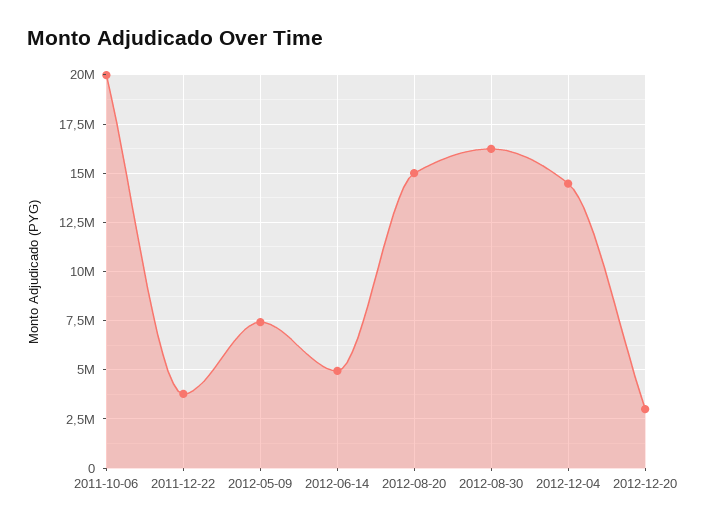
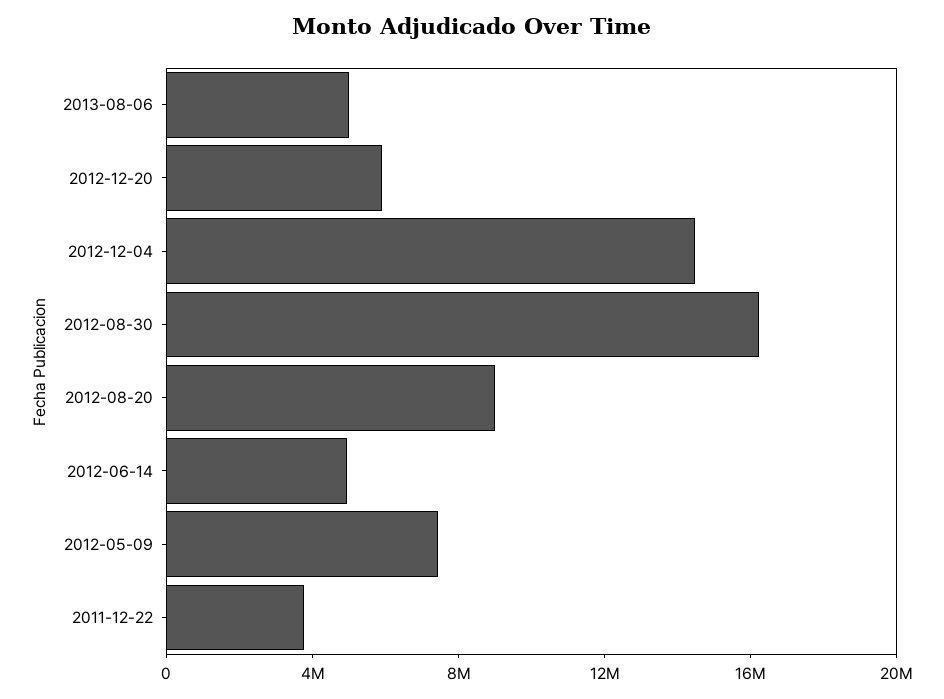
2011-10-06: 20000000 -> none
2012-08-20: 15000000 -> 9000000
2012-12-20: 3000000 -> 6000000
2013-08-06: none -> 5000000

